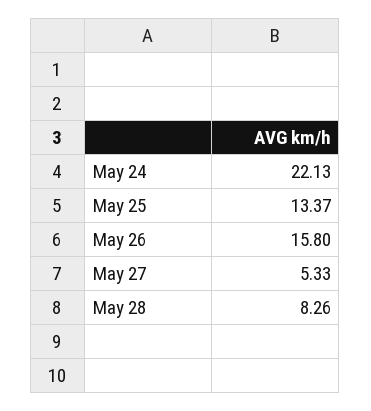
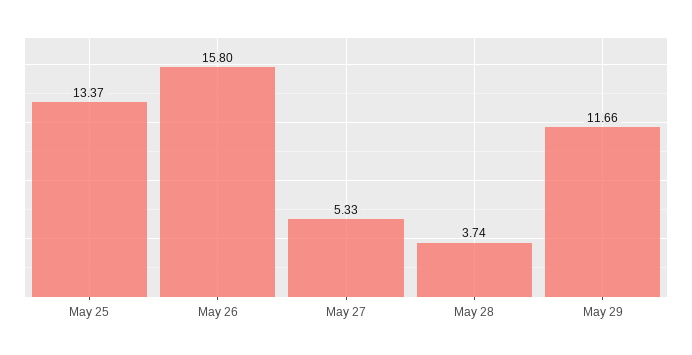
May 24: 22.13 -> none
May 28: 8.26 -> 3.74
May 29: none -> 11.66

